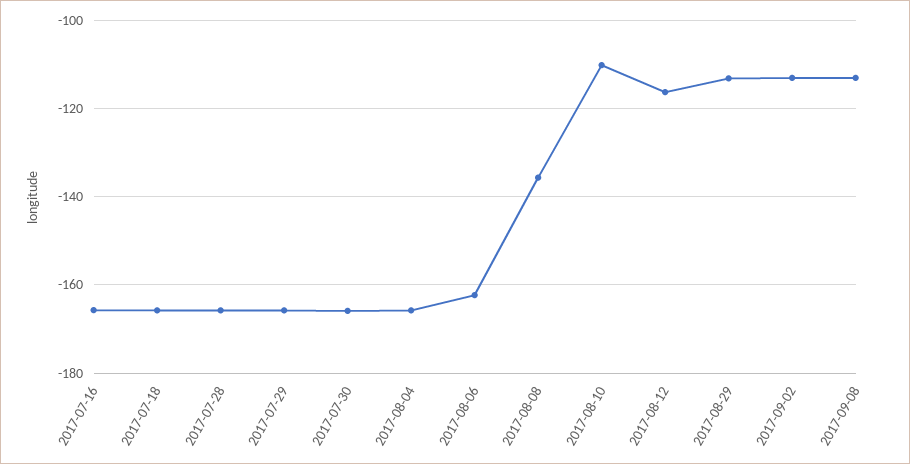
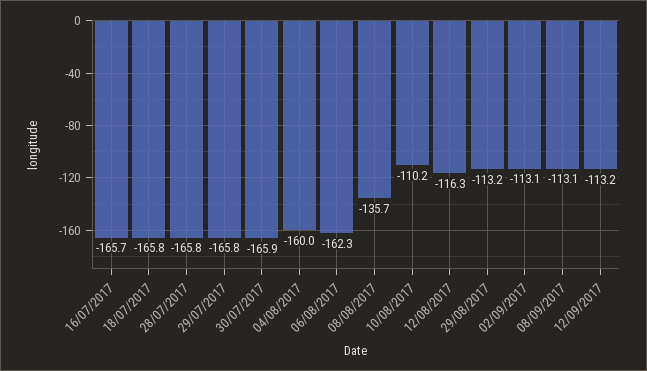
2017-08-04: -166 -> -160
12/09/2017: none -> -113.2

